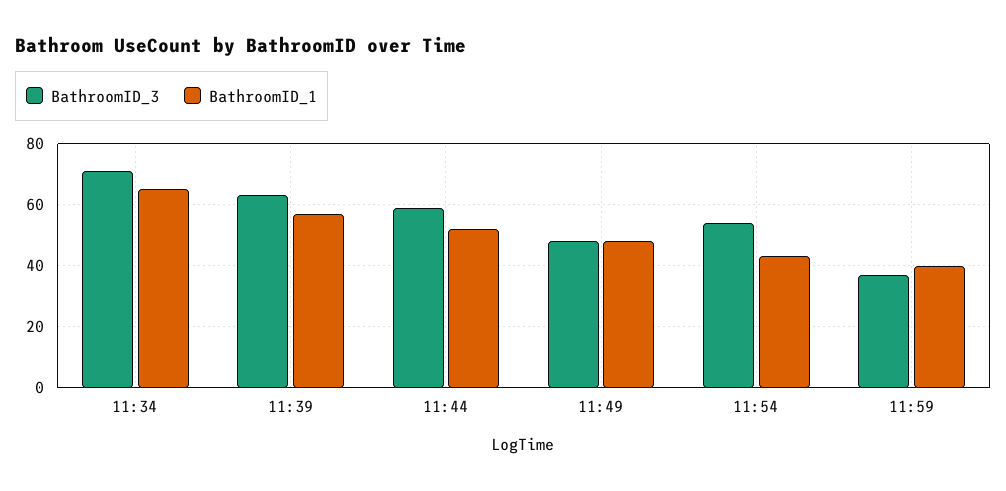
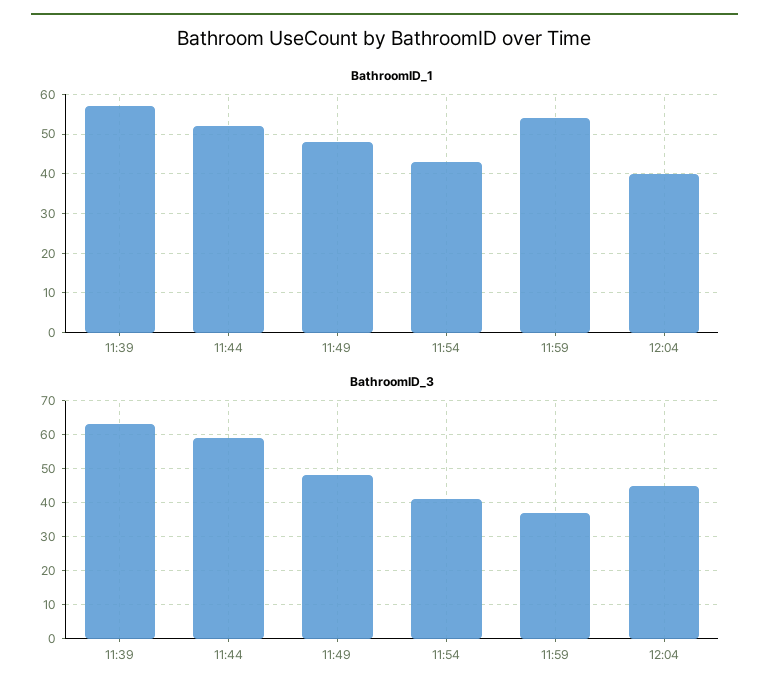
BathroomID_3, 11:34: 70 -> none
BathroomID_1, 11:34: 65 -> none
BathroomID_3, 11:54: 55 -> 40
BathroomID_1, 11:59: 40 -> 55
BathroomID_1, 12:04: none -> 40
BathroomID_3, 12:04: none -> 45

